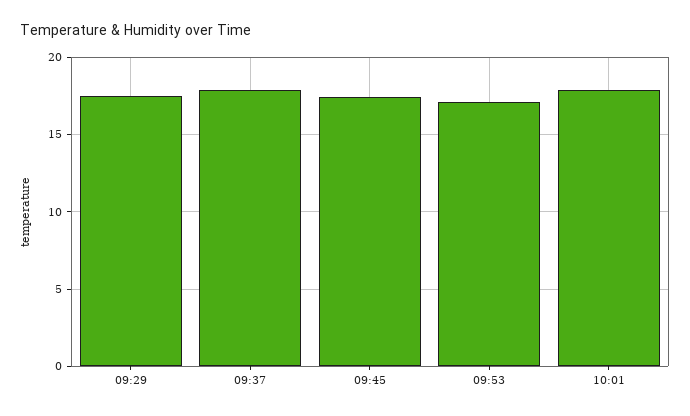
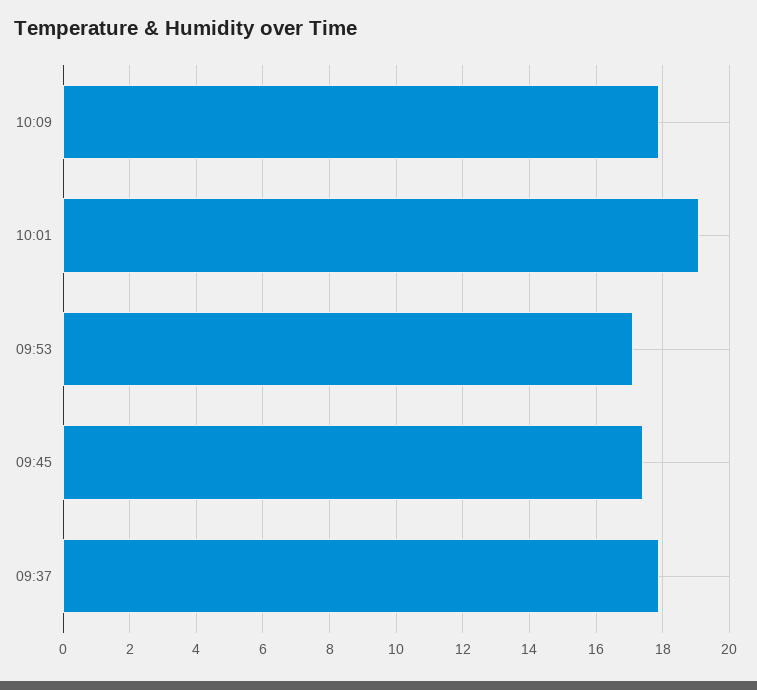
09:29: 17.5 -> none
10:01: 18 -> 19
10:09: none -> 18

